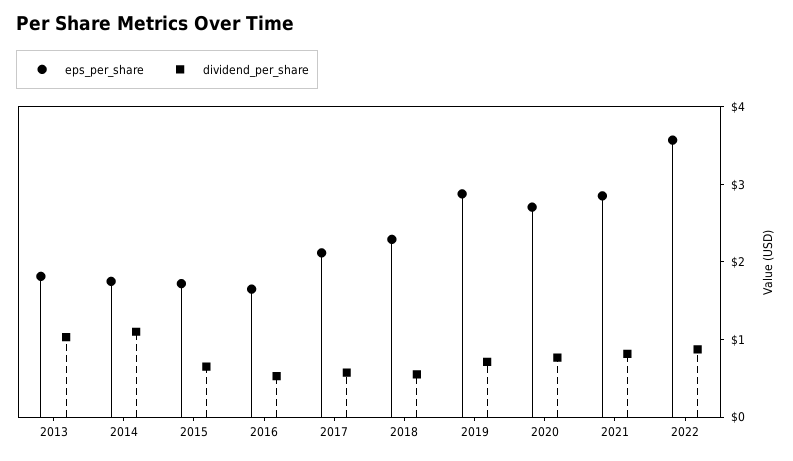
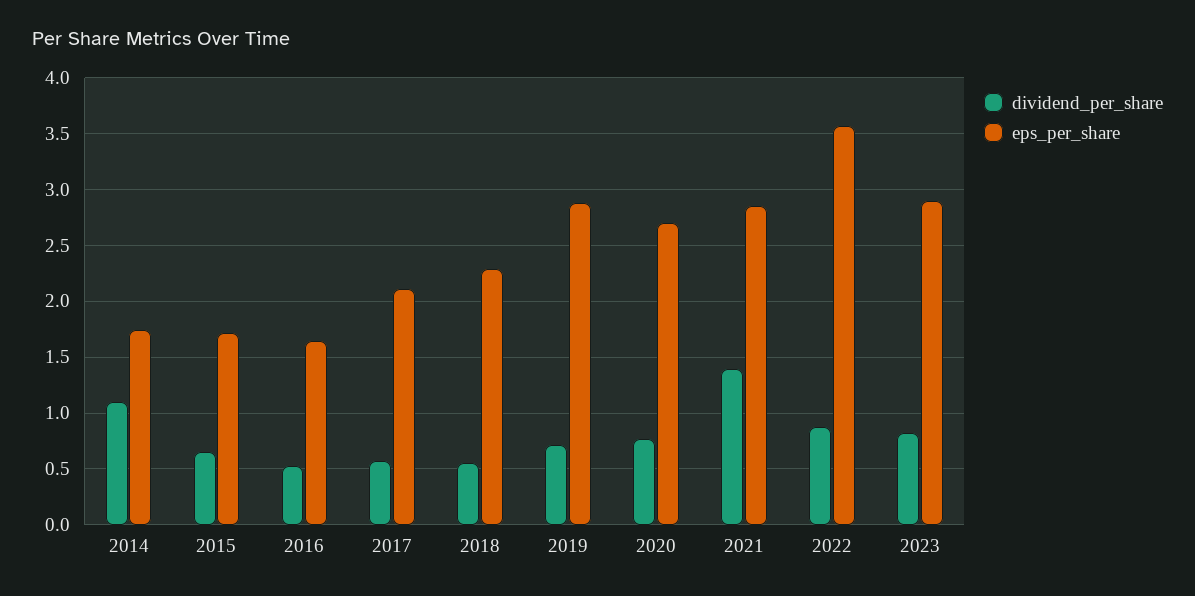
eps_per_share, 2013: 1.8 -> none
dividend_per_share, 2013: 1 -> none
dividend_per_share, 2021: 0.8 -> 1.4
dividend_per_share, 2023: none -> 0.8
eps_per_share, 2023: none -> 2.9

